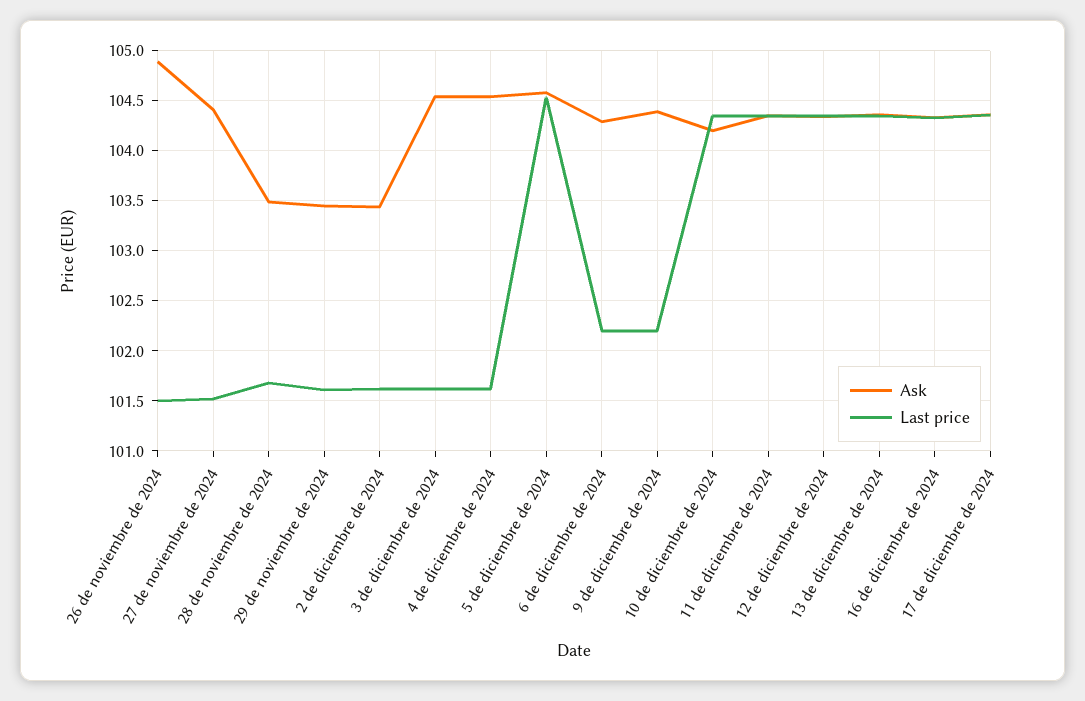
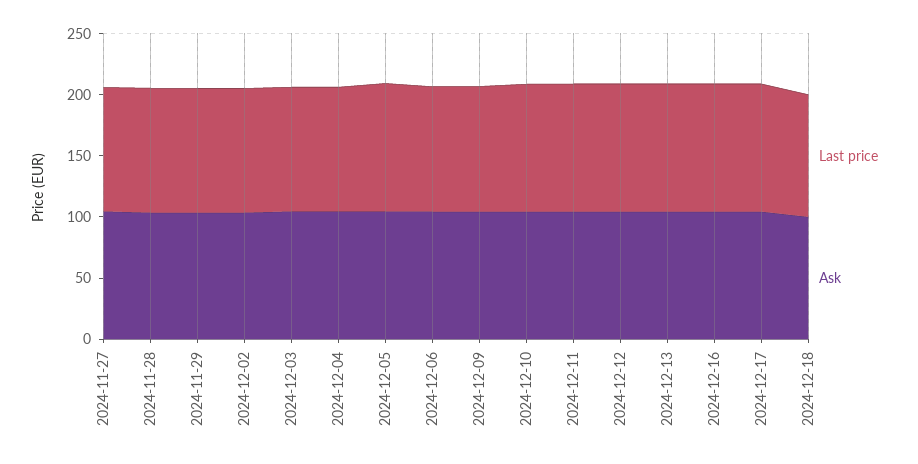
Ask, 26 de noviembre de 2024: 104.9 -> none
Last price, 26 de noviembre de 2024: 101.5 -> none
Last price, 2024-12-18: none -> 100
Ask, 2024-12-18: none -> 100

